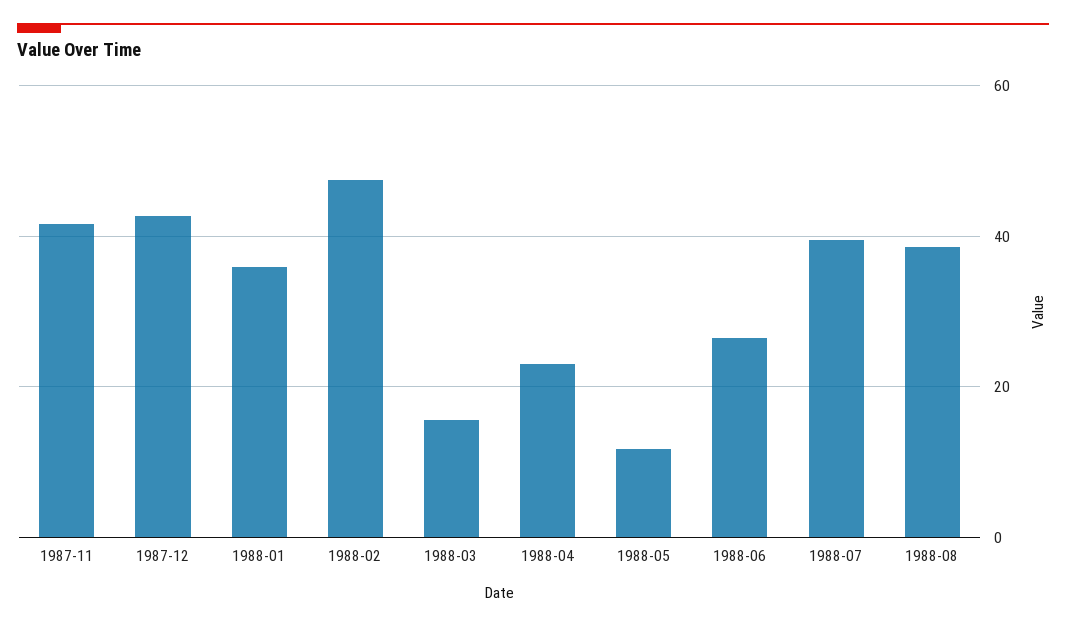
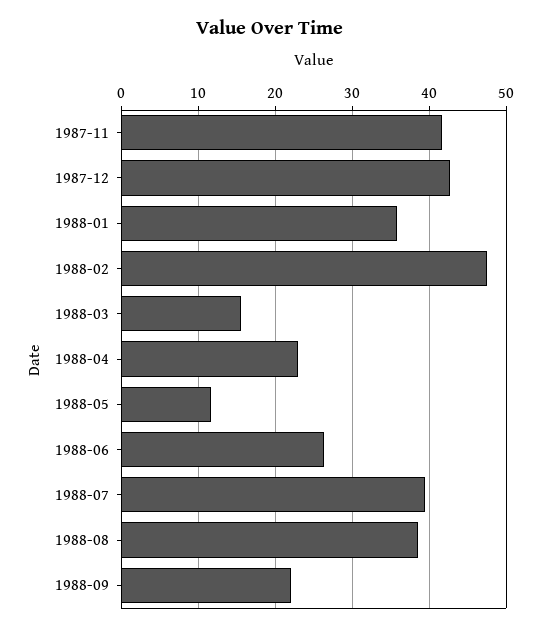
1988-09: none -> 22

